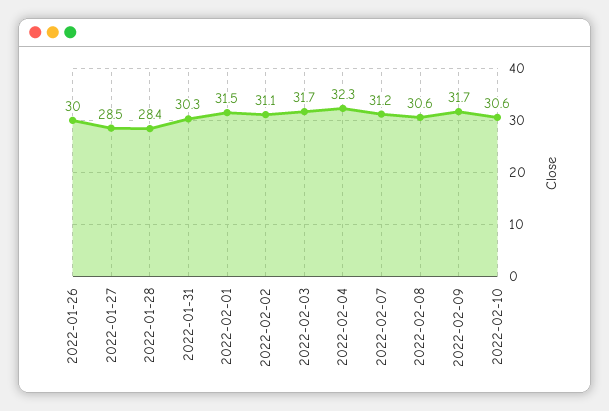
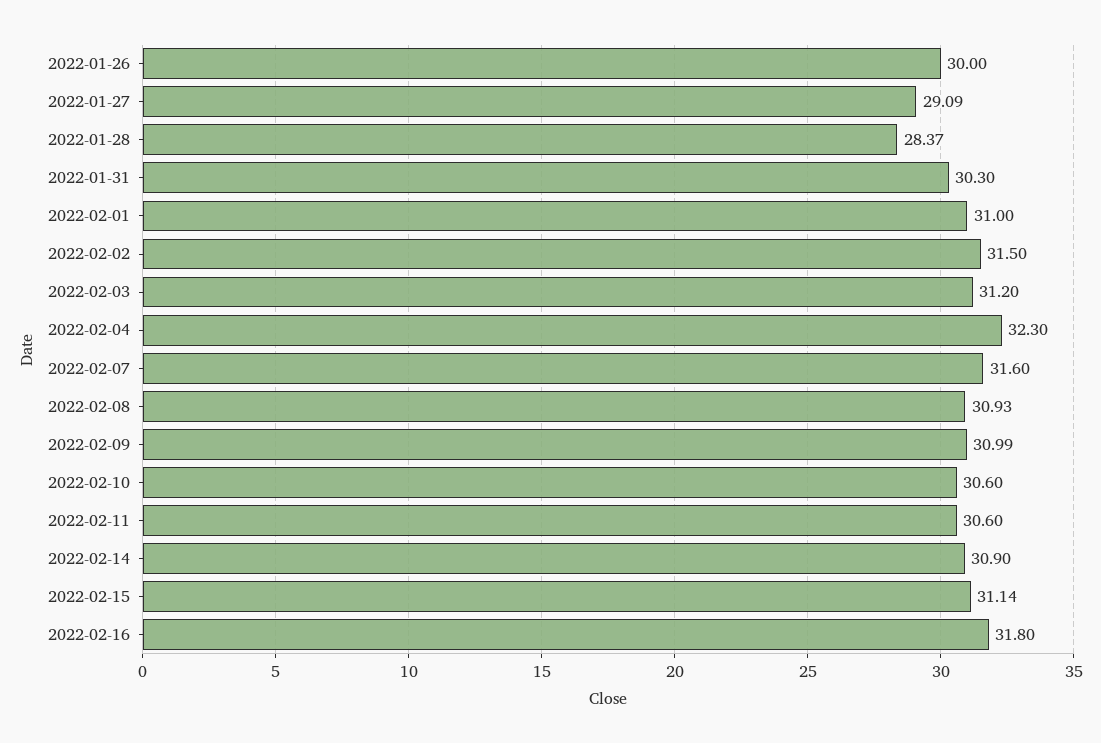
2022-01-27: 28.5 -> 29.09
2022-02-01: 31.5 -> 31
2022-02-02: 31.1 -> 31.5
2022-02-03: 31.7 -> 31.2
2022-02-07: 31.2 -> 31.6
2022-02-08: 30.6 -> 30.93
2022-02-09: 31.7 -> 30.99
2022-02-11: none -> 30.6
2022-02-14: none -> 30.9
2022-02-15: none -> 31.14
2022-02-16: none -> 31.8

